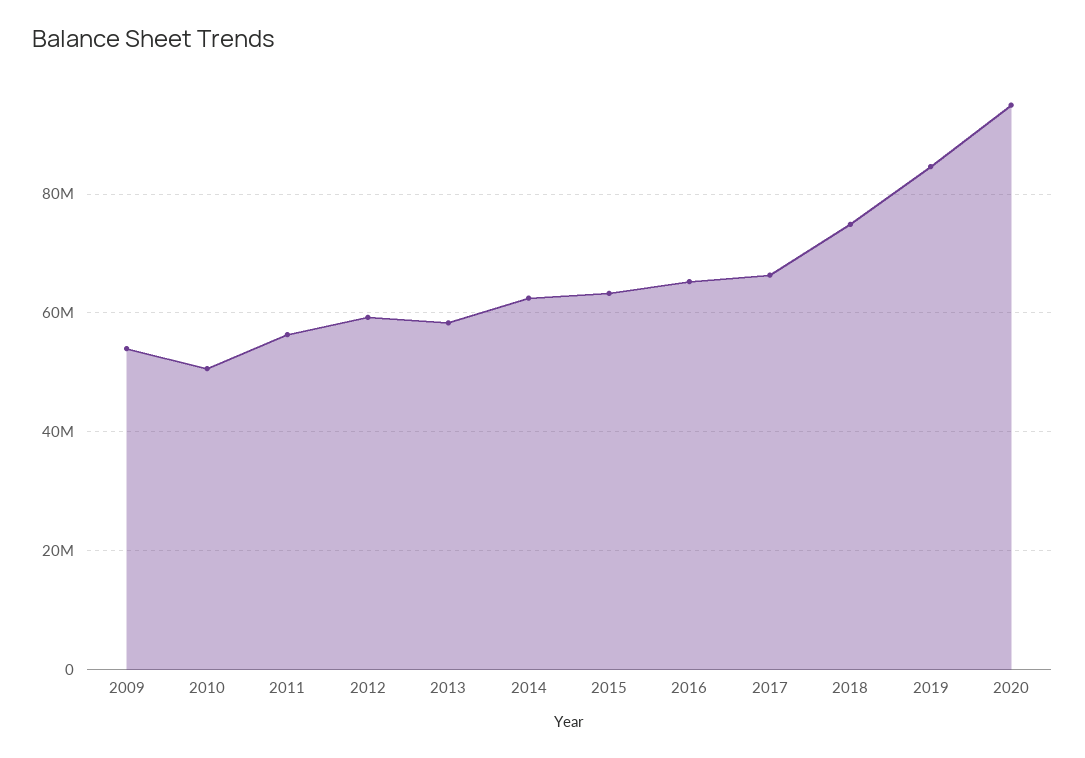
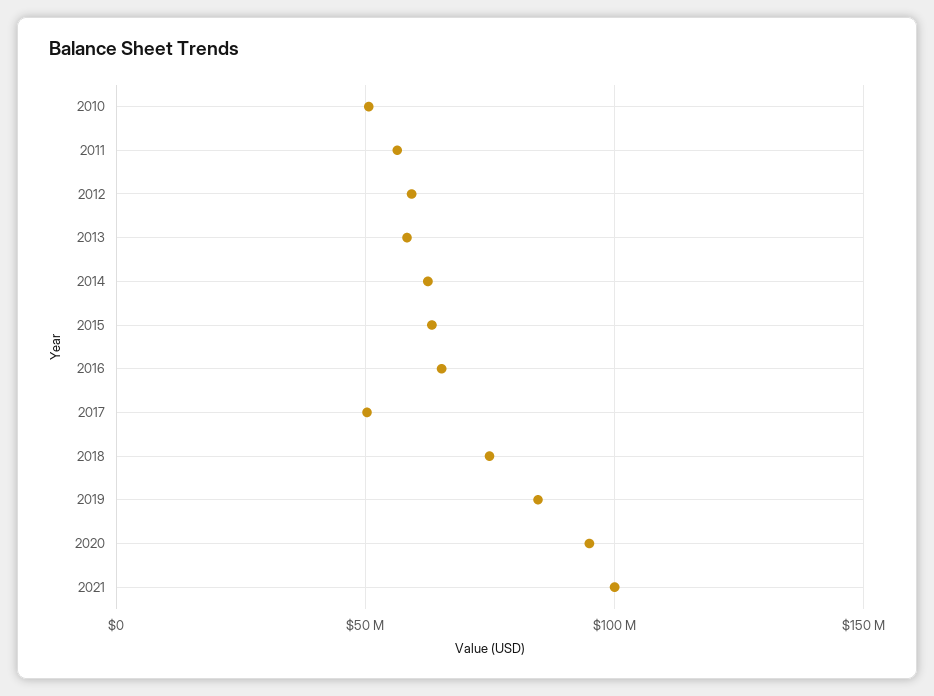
2009: 54000000 -> none
2017: 66000000 -> 50000000
2021: none -> 100000000

